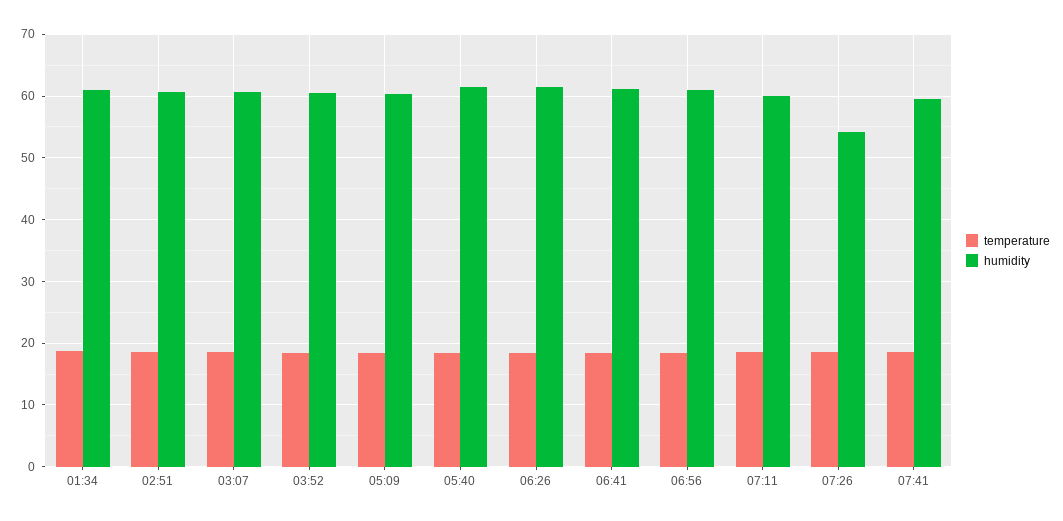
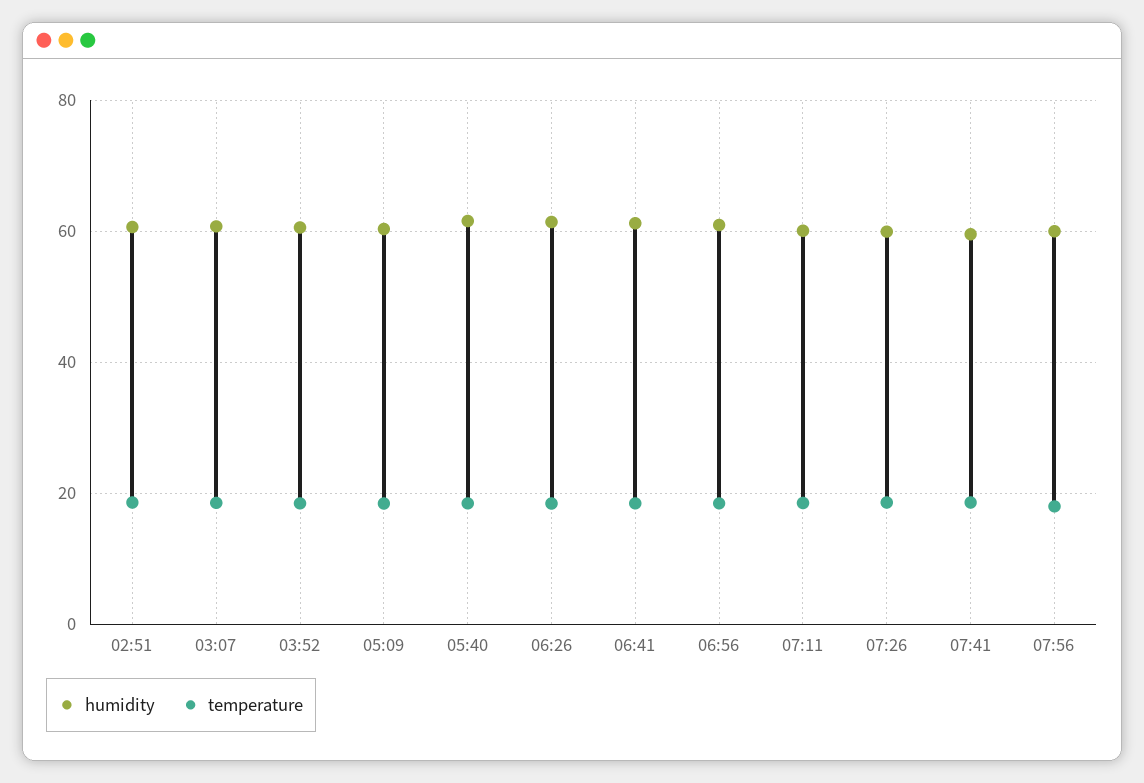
temperature, 01:34: 19 -> none
humidity, 01:34: 61 -> none
humidity, 07:26: 54 -> 60
humidity, 07:56: none -> 60
temperature, 07:56: none -> 18

